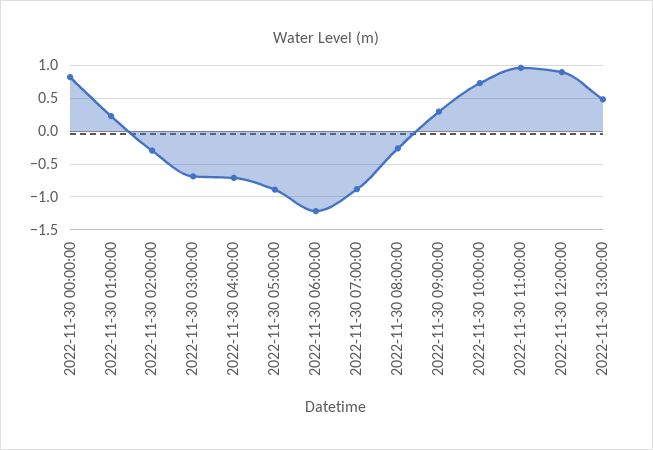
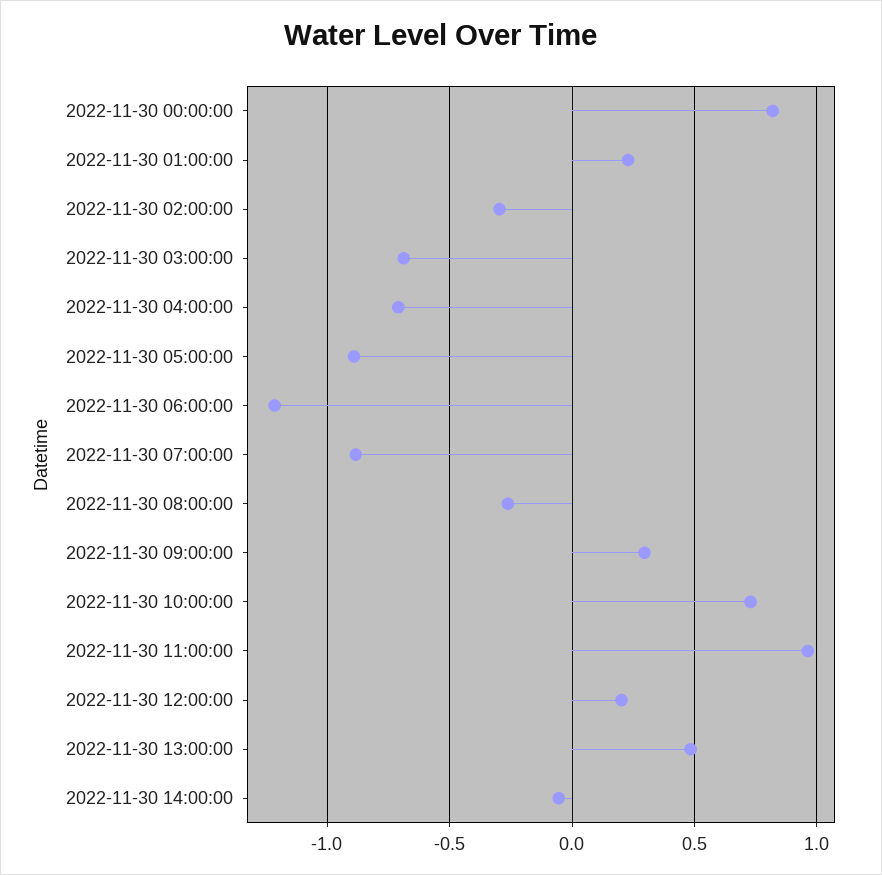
2022-11-30 12:00:00: 0.9 -> 0.2
2022-11-30 14:00:00: none -> -0.05

